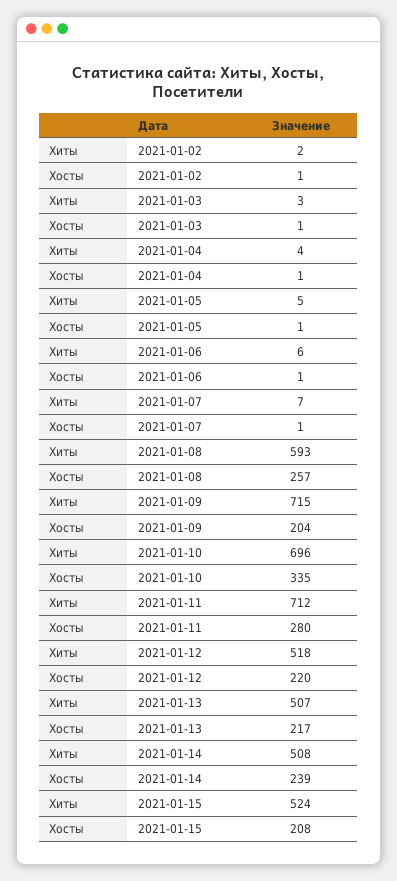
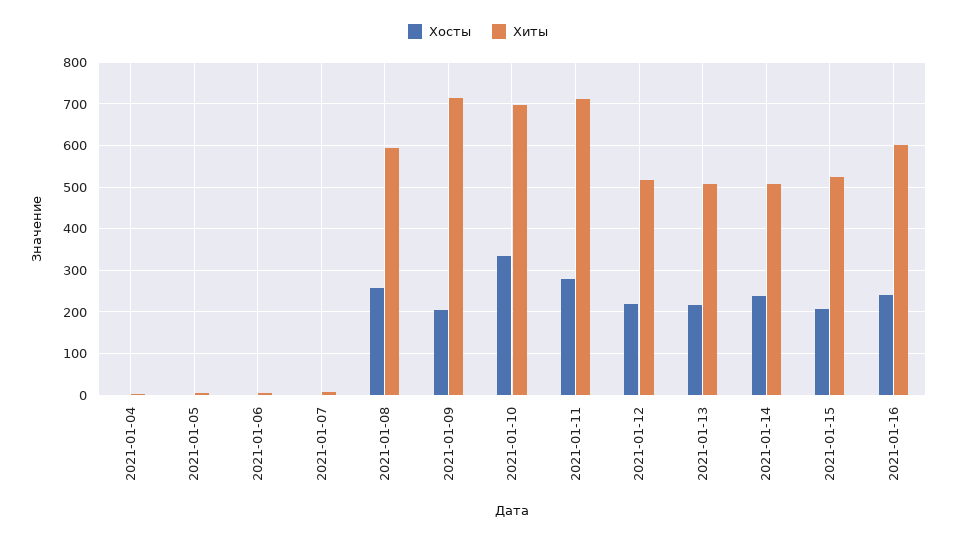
Хиты, 2021-01-02: 2 -> none
Хосты, 2021-01-02: 1 -> none
Хиты, 2021-01-03: 3 -> none
Хосты, 2021-01-03: 1 -> none
Хосты, 2021-01-16: none -> 240
Хиты, 2021-01-16: none -> 600

